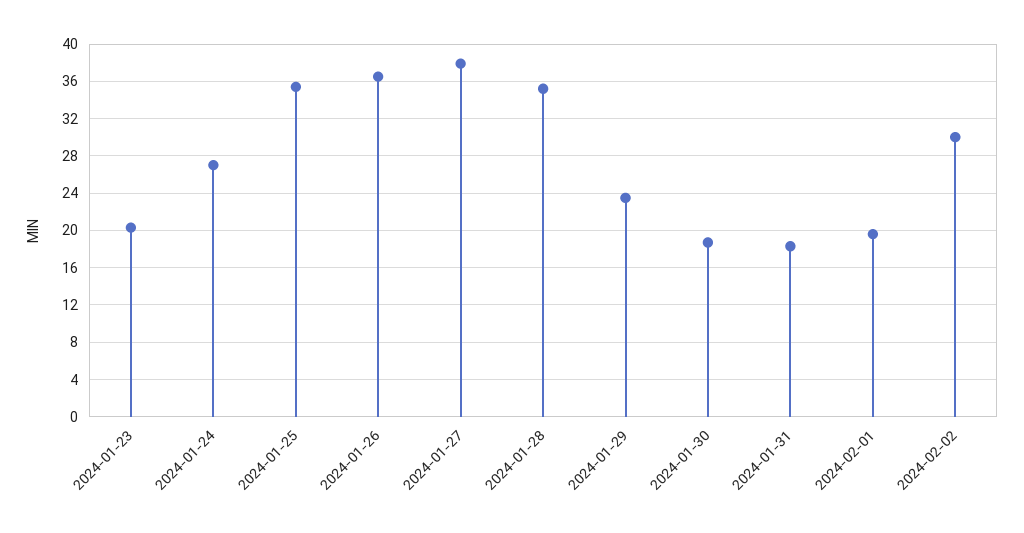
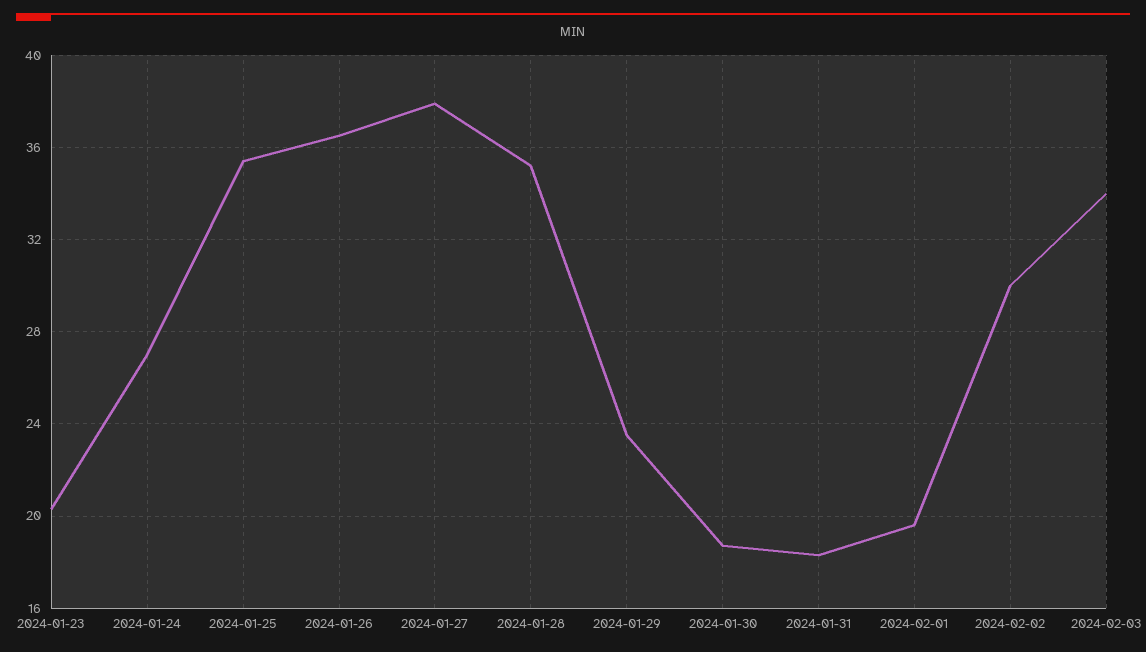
2024-02-03: none -> 34

